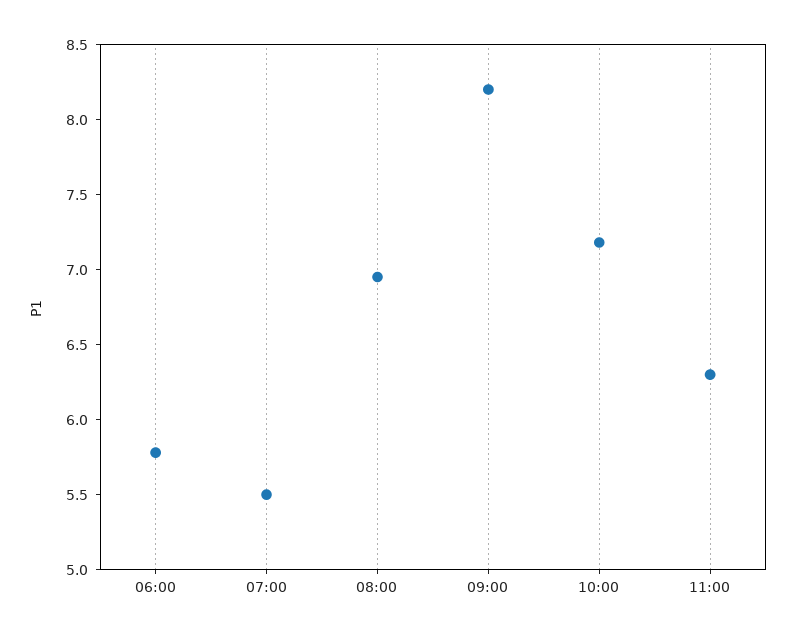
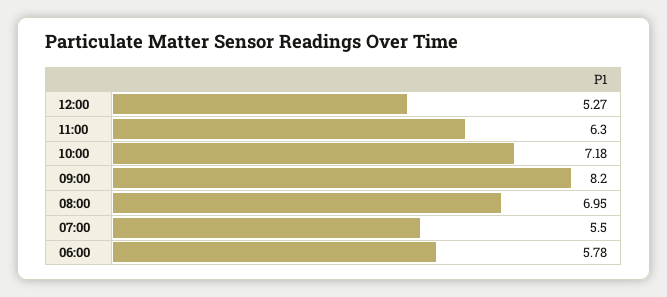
12:00: none -> 5.27

